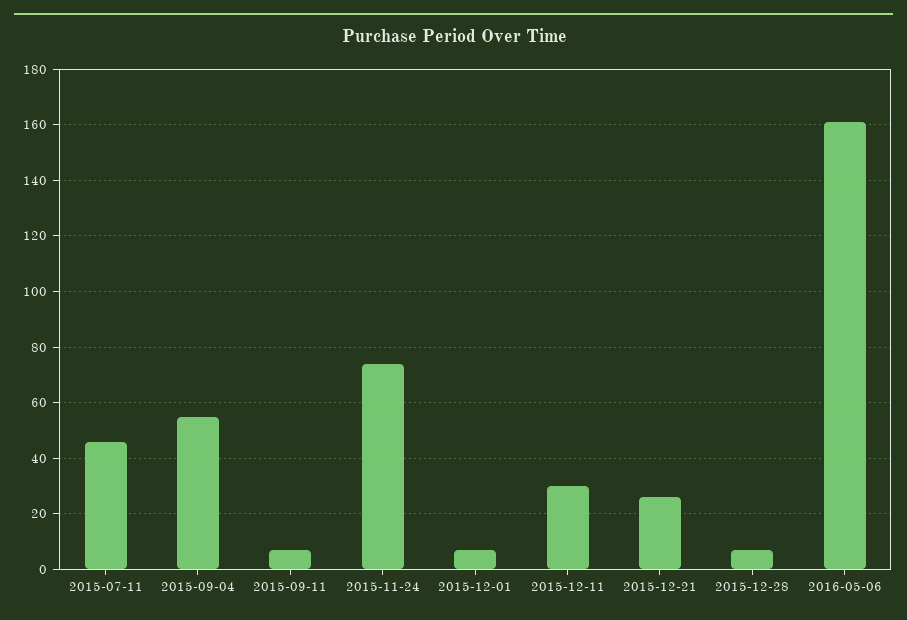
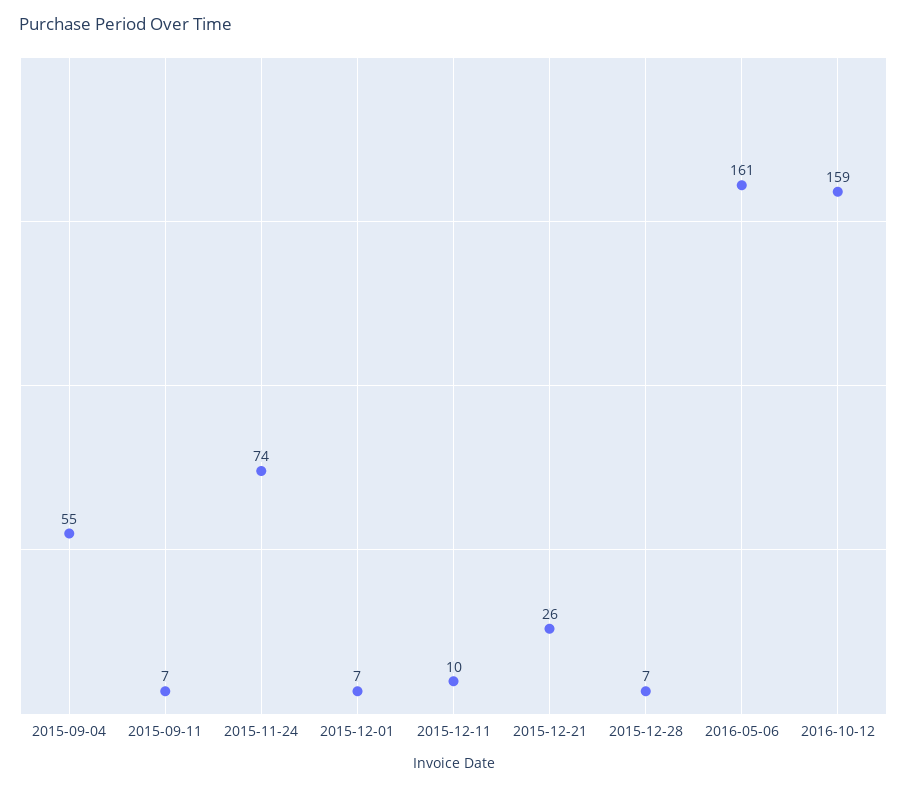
2015-07-11: 45 -> none
2015-12-11: 30 -> 10
2016-10-12: none -> 159

